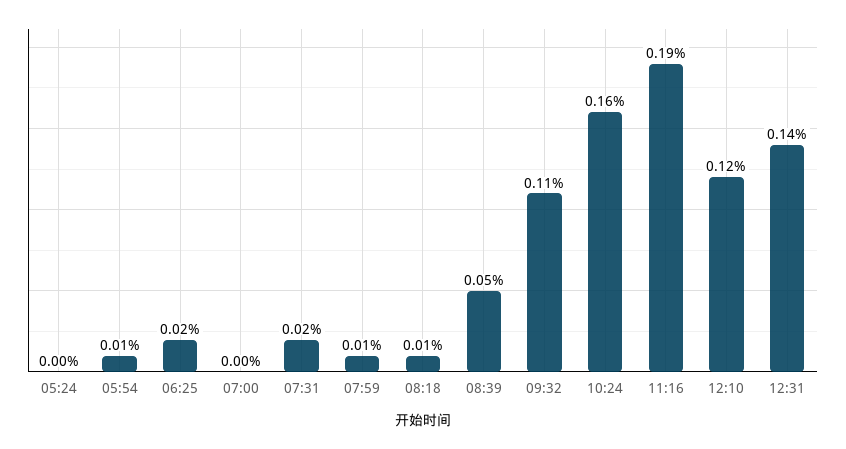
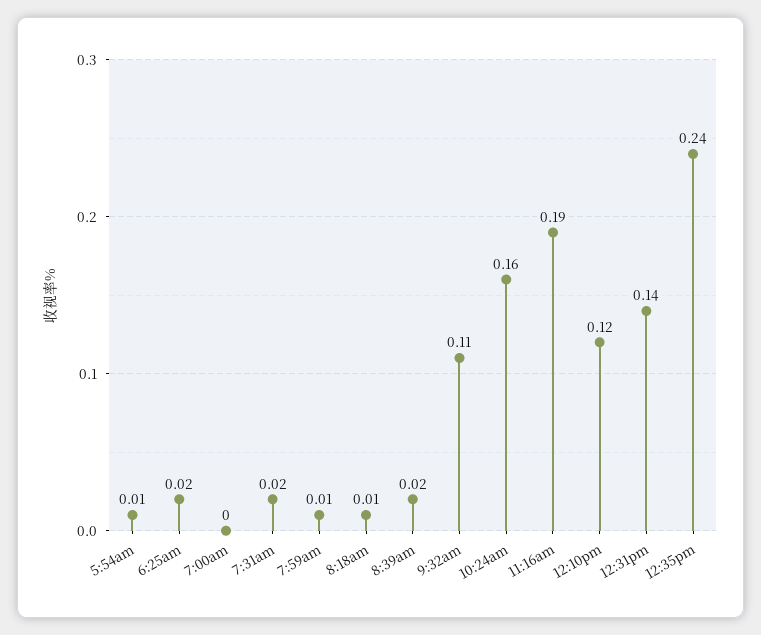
05:24: 0 -> none
08:39: 0.05 -> 0.02
12:35pm: none -> 0.24

